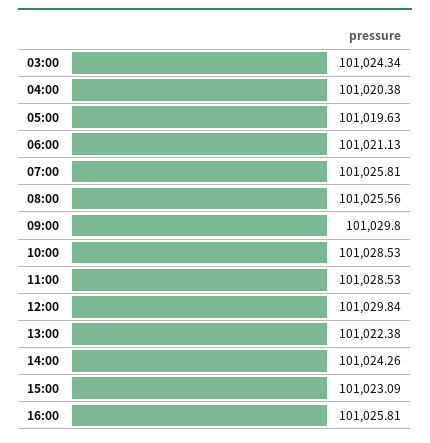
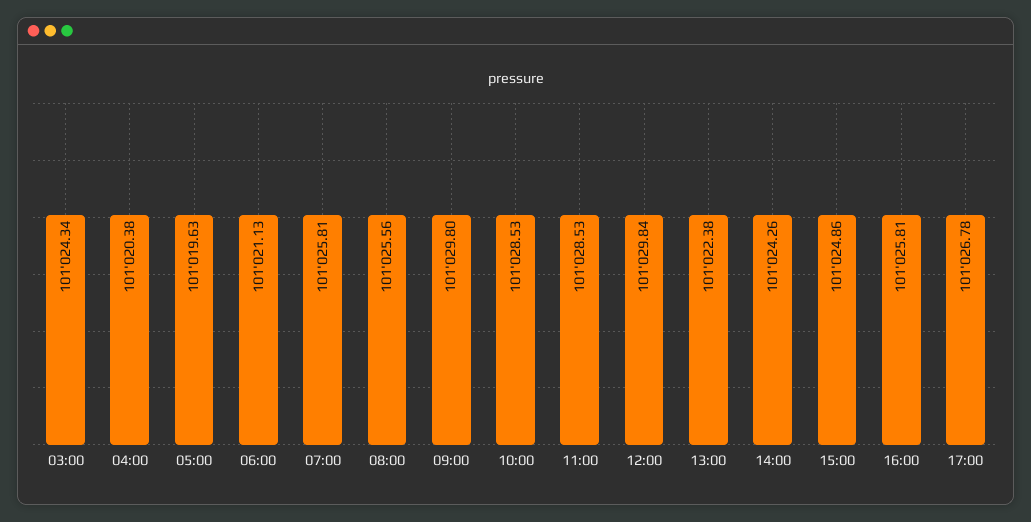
15:00: 101023.09 -> 101024.86
17:00: none -> 101026.78

